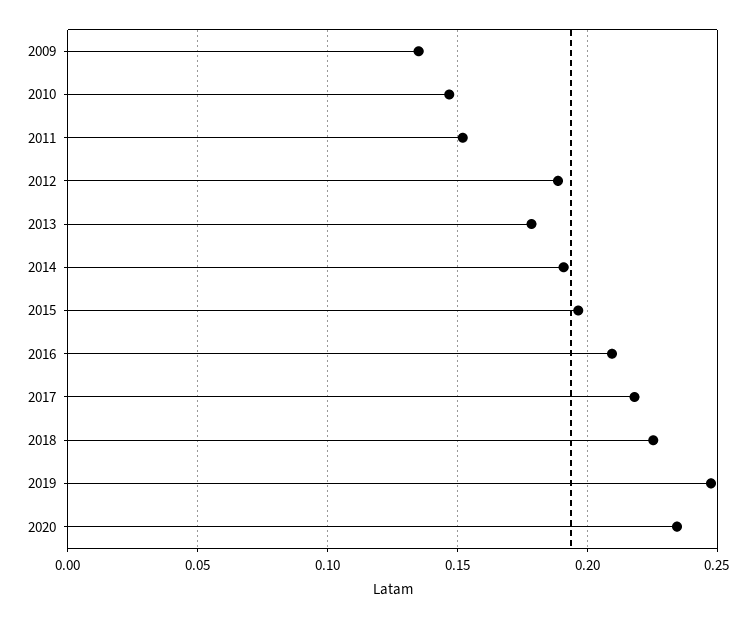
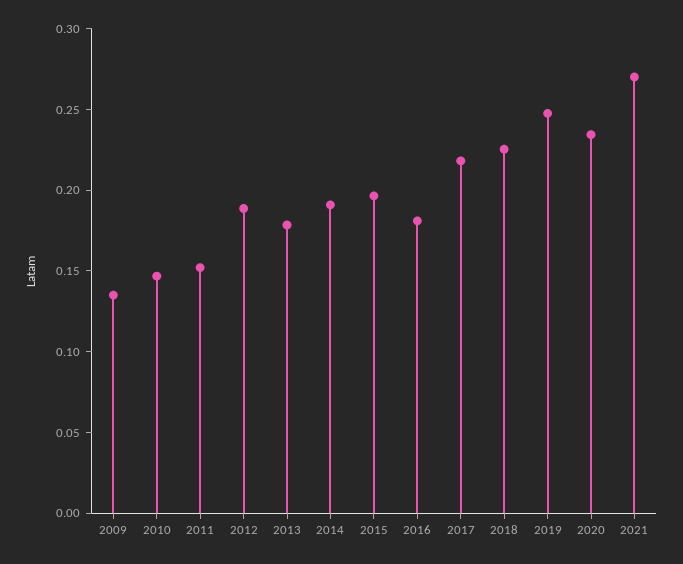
2016: 0.21 -> 0.18
2021: none -> 0.27

